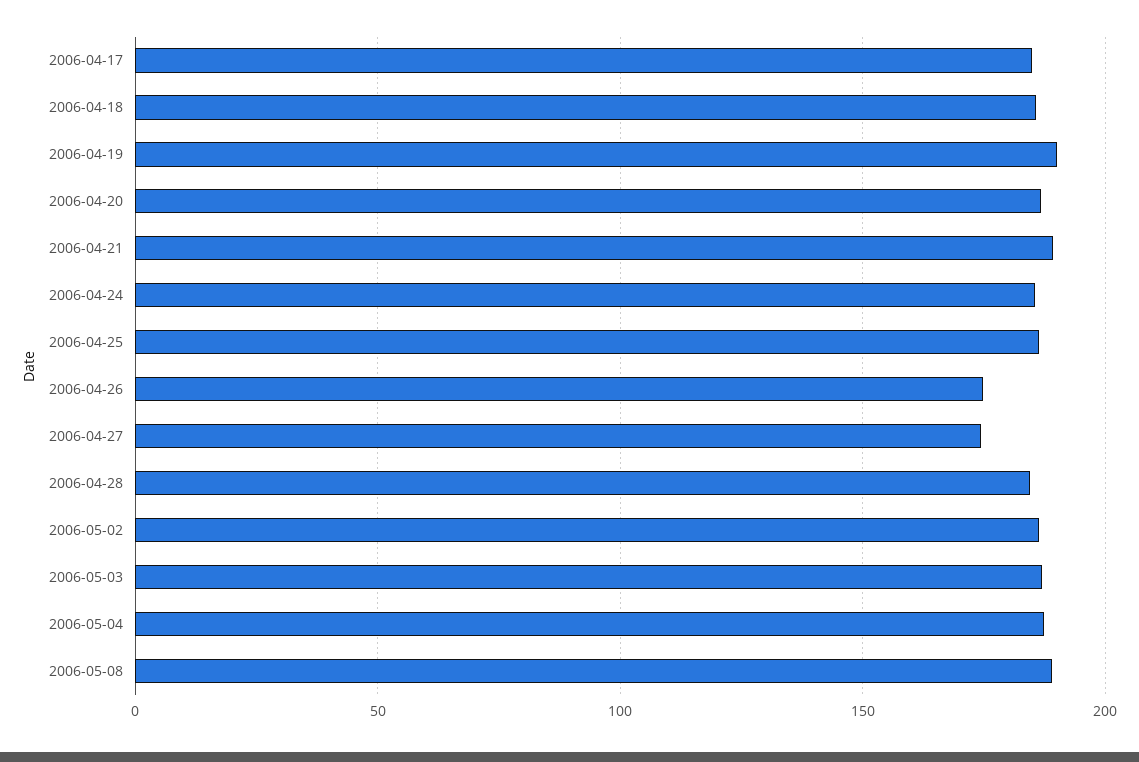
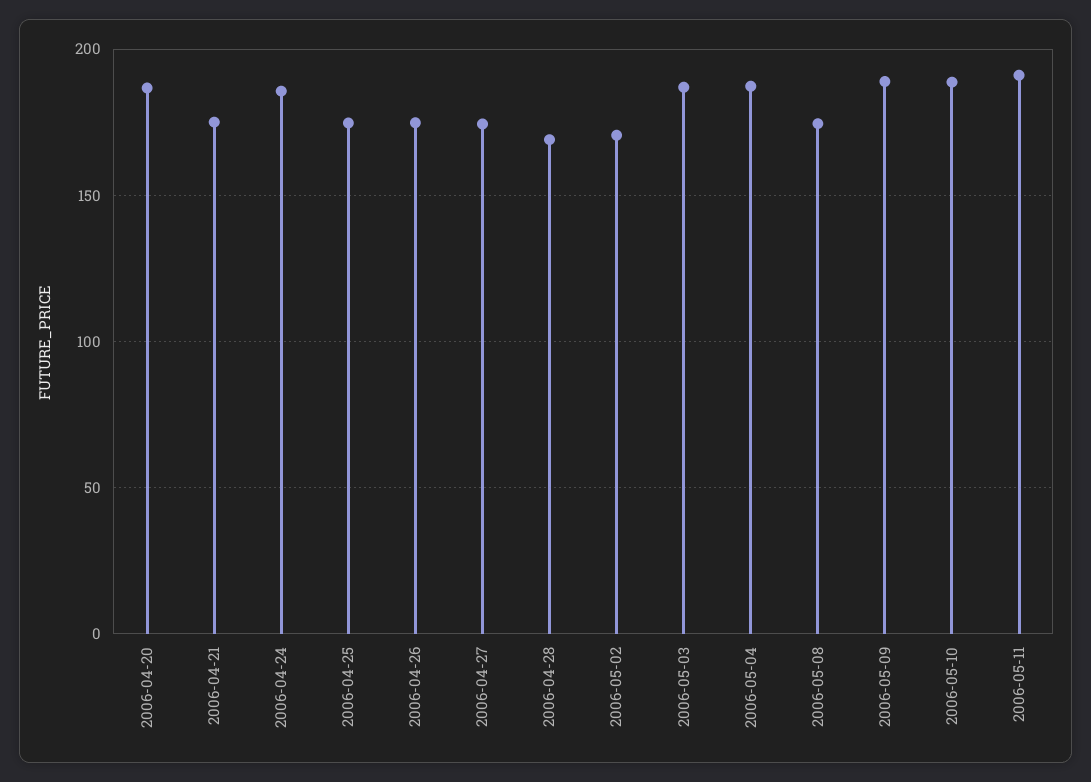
2006-04-17: 185 -> none
2006-04-18: 185 -> none
2006-04-19: 190 -> none
2006-04-21: 190 -> 175
2006-04-25: 185 -> 175
2006-04-28: 185 -> 170
2006-05-02: 185 -> 170
2006-05-08: 190 -> 175
2006-05-09: none -> 190
2006-05-10: none -> 190
2006-05-11: none -> 190

